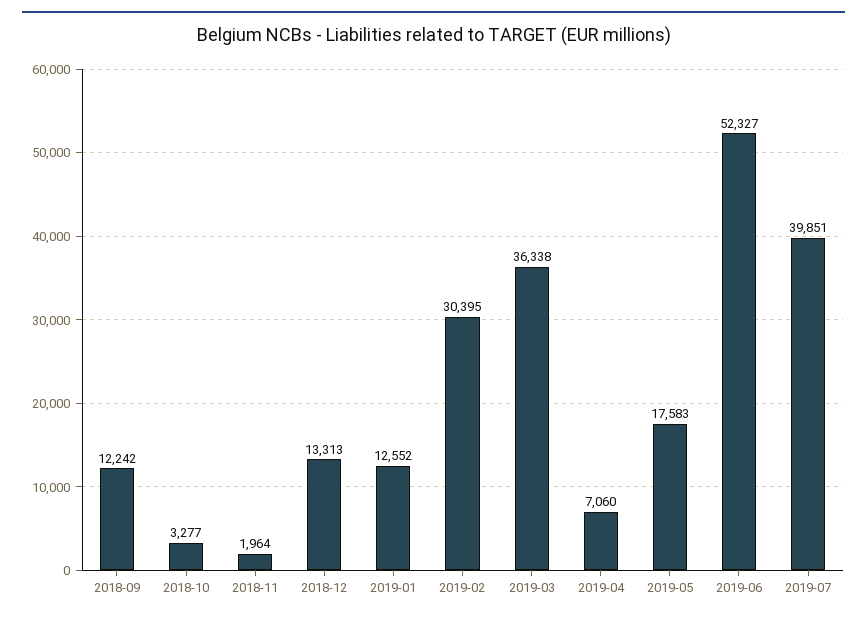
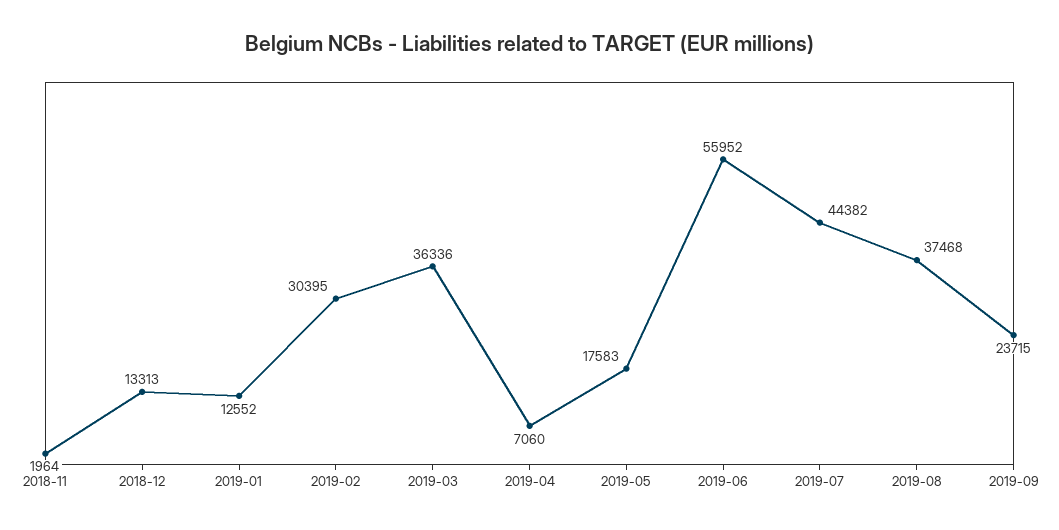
2018-09: 12242 -> none
2018-10: 3277 -> none
2019-03: 36338 -> 36336
2019-06: 52327 -> 55952
2019-07: 39851 -> 44382
2019-08: none -> 37468
2019-09: none -> 23715

